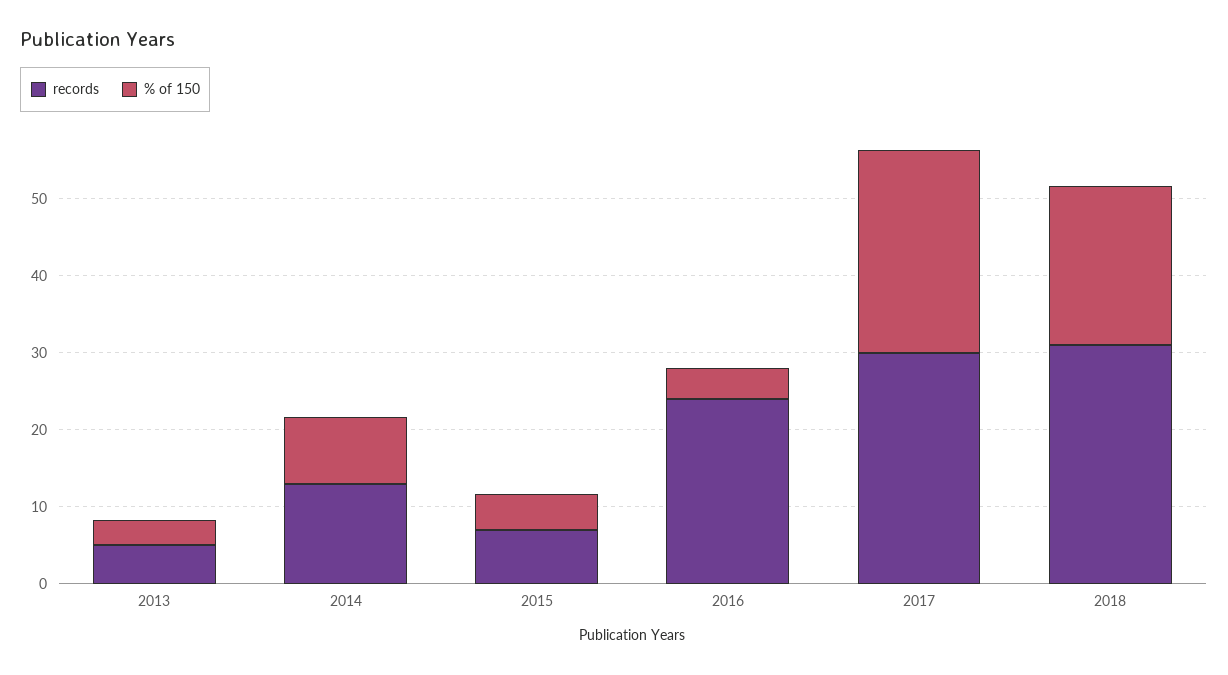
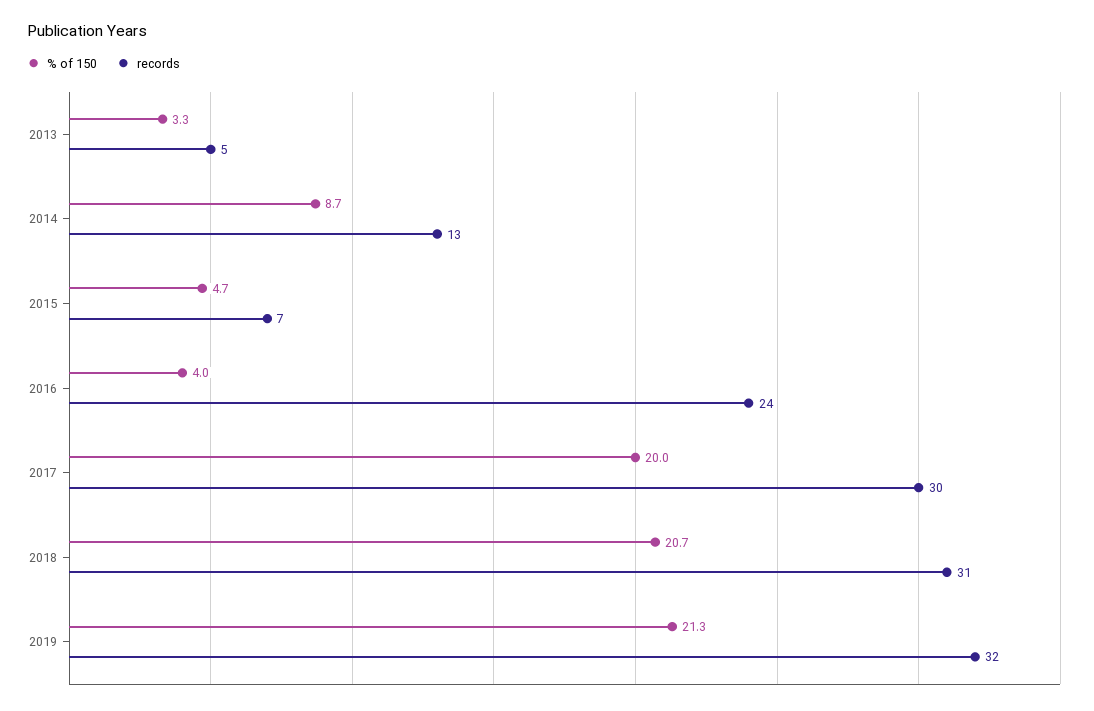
% of 150, 2017: 26 -> 20
% of 150, 2019: none -> 21.3
records, 2019: none -> 32

